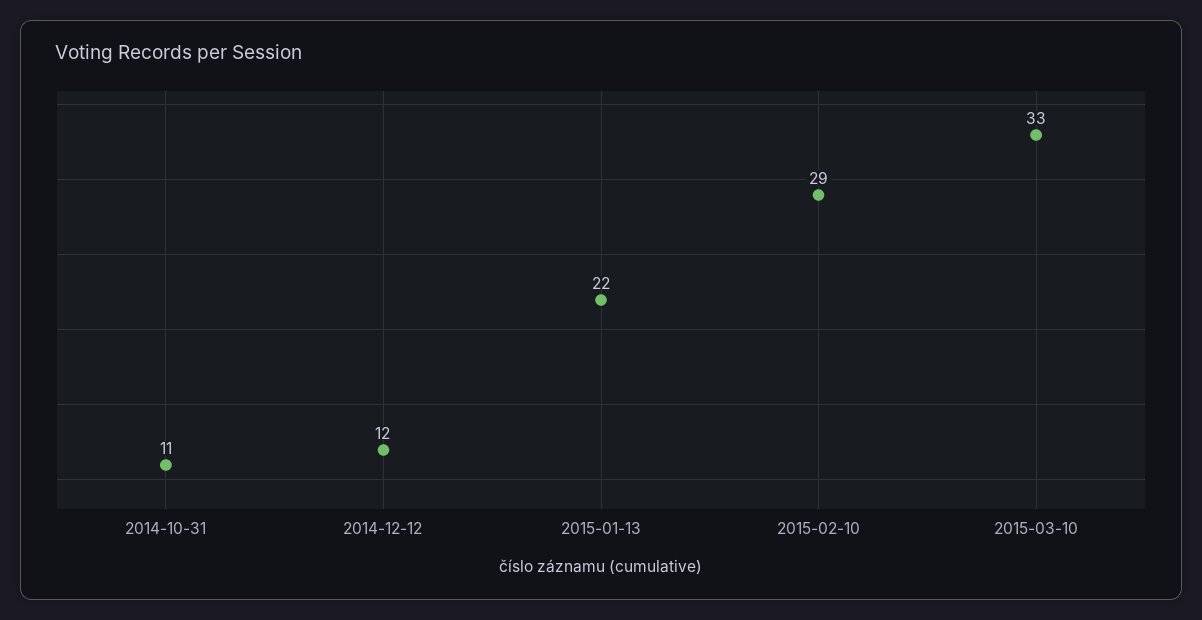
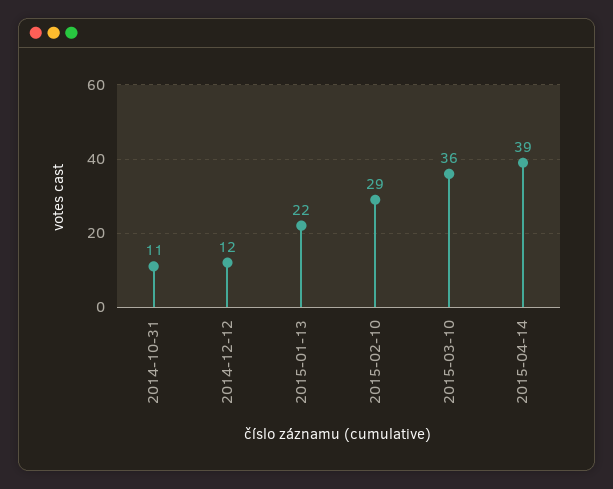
2015-03-10: 33 -> 36
2015-04-14: none -> 39

